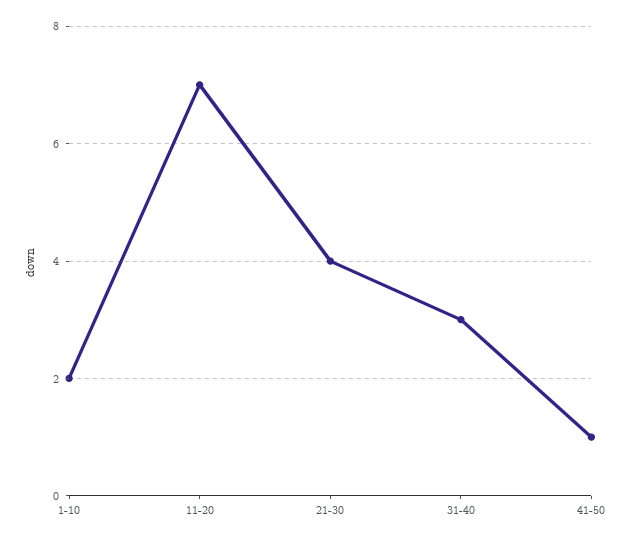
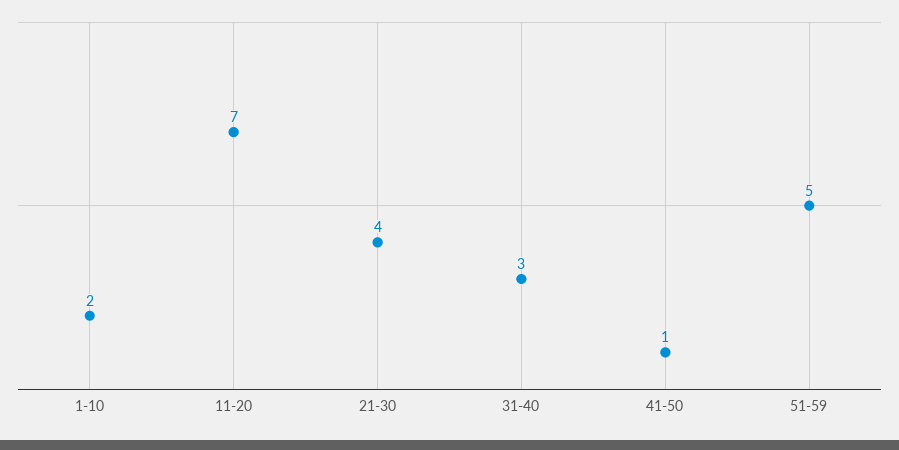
51-59: none -> 5

